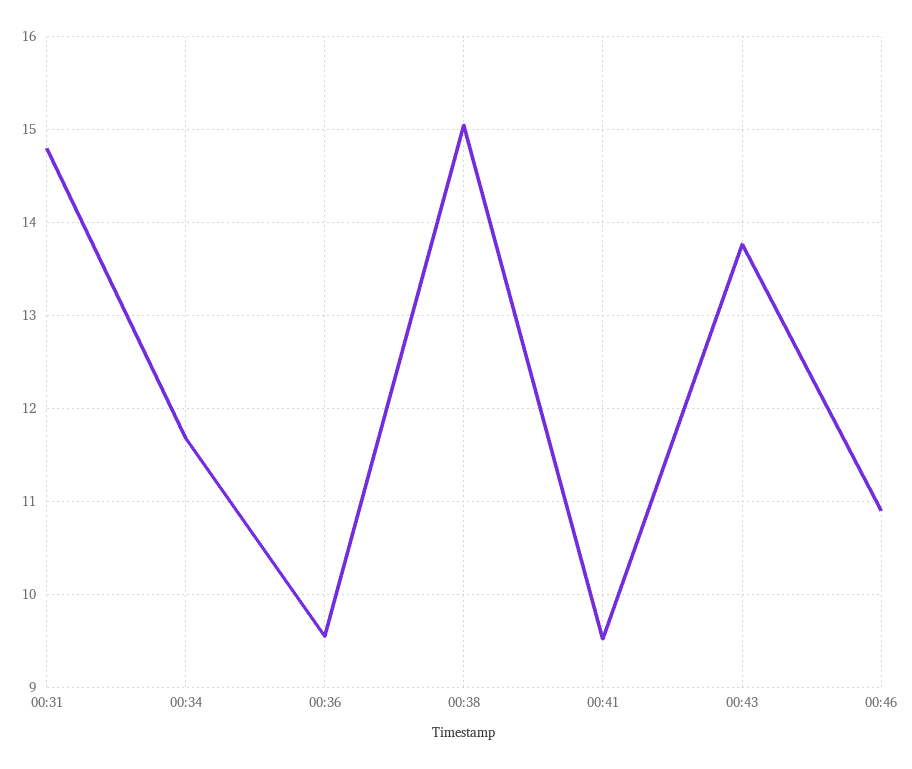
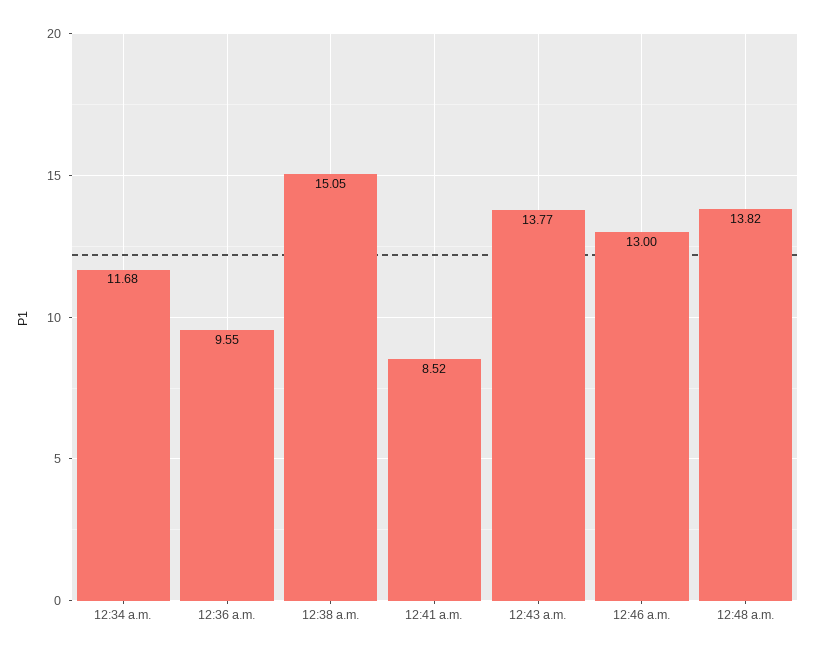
00:31: 14.8 -> none
00:41: 9.5 -> 8.52
00:46: 10.9 -> 13
12:48 a.m.: none -> 13.82

